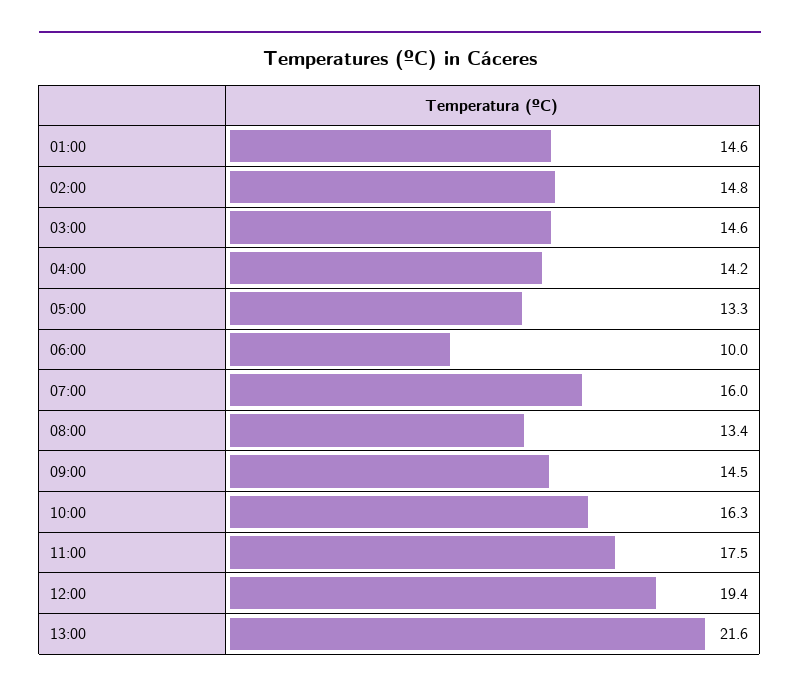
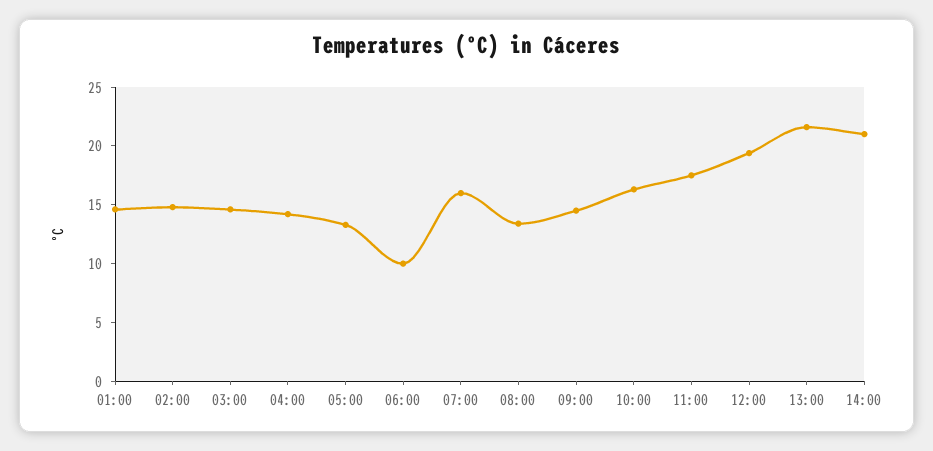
14:00: none -> 21

